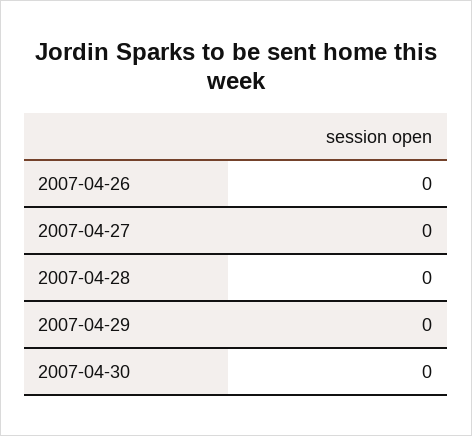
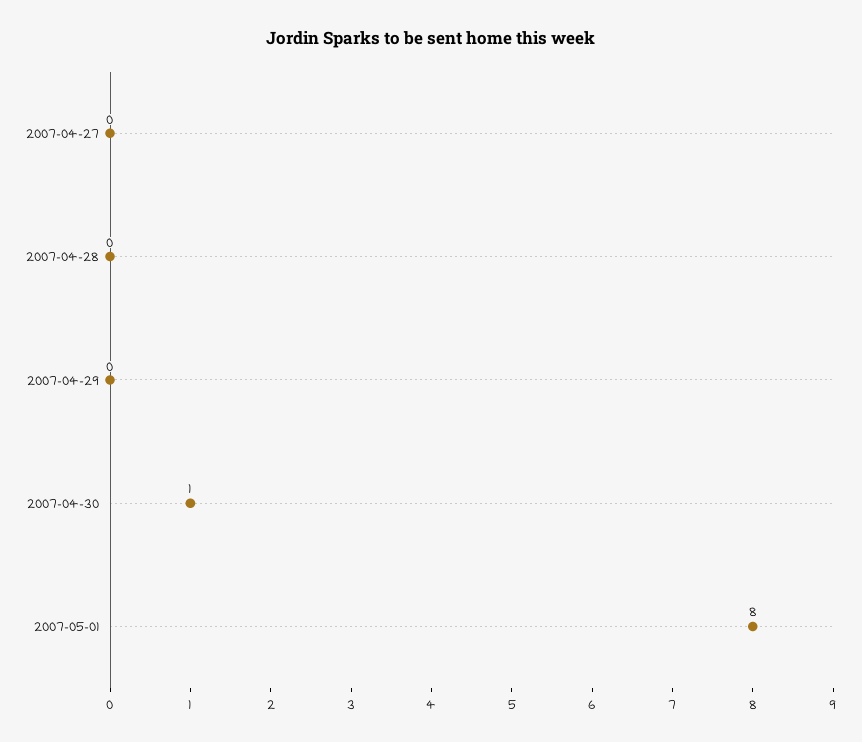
2007-04-26: 0 -> none
2007-04-30: 0 -> 1
2007-05-01: none -> 8

